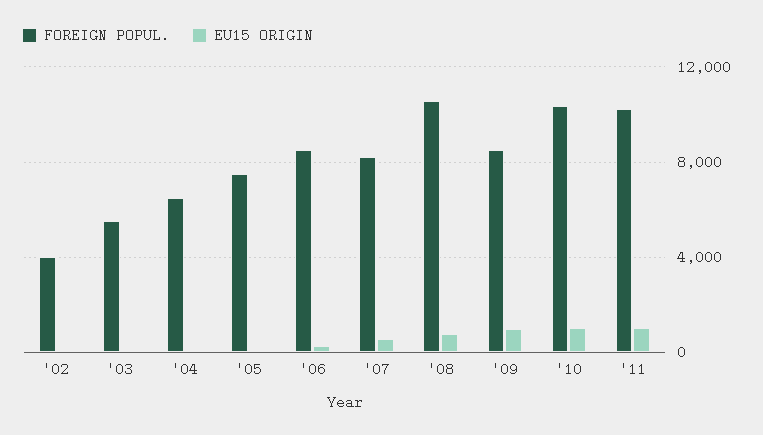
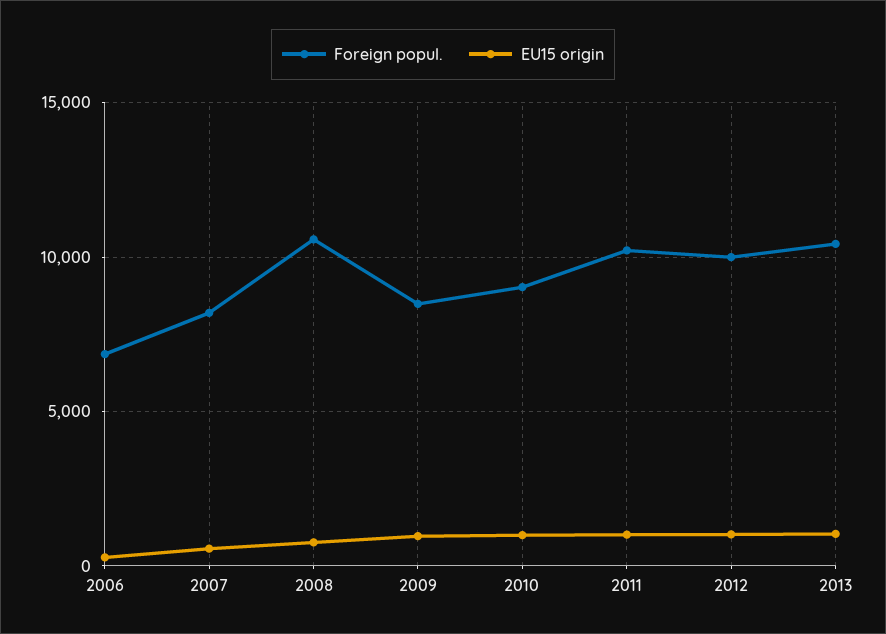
FOREIGN POPUL., '02: 4000 -> none
EU15 ORIGIN, '02: 0 -> none
FOREIGN POPUL., '03: 5500 -> none
EU15 ORIGIN, '03: 0 -> none
FOREIGN POPUL., '04: 6500 -> none
EU15 ORIGIN, '04: 0 -> none
FOREIGN POPUL., '05: 7500 -> none
EU15 ORIGIN, '05: 0 -> none
FOREIGN POPUL., '06: 8500 -> 7000
FOREIGN POPUL., '10: 10500 -> 9000
FOREIGN POPUL., 2012: none -> 10000
EU15 ORIGIN, 2012: none -> 1000
FOREIGN POPUL., 2013: none -> 10500
EU15 ORIGIN, 2013: none -> 1000

